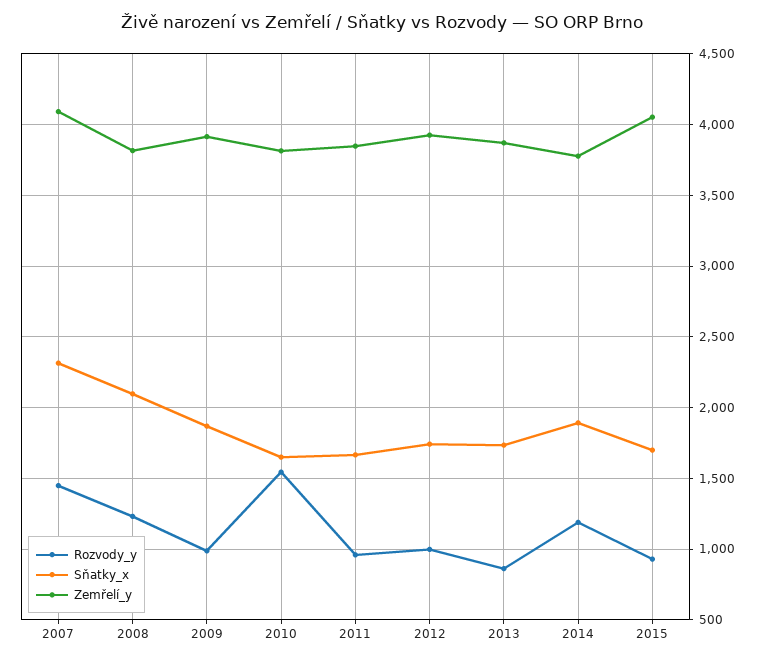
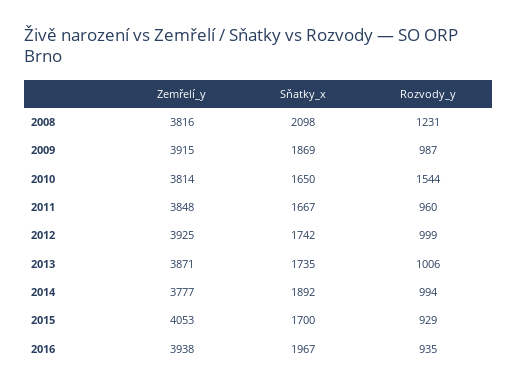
Rozvody_y, 2007: 1450 -> none
Sňatky_x, 2007: 2300 -> none
Zemřelí_y, 2007: 4100 -> none
Rozvody_y, 2013: 850 -> 1006
Rozvody_y, 2014: 1200 -> 994
Zemřelí_y, 2016: none -> 3938
Sňatky_x, 2016: none -> 1967
Rozvody_y, 2016: none -> 935

